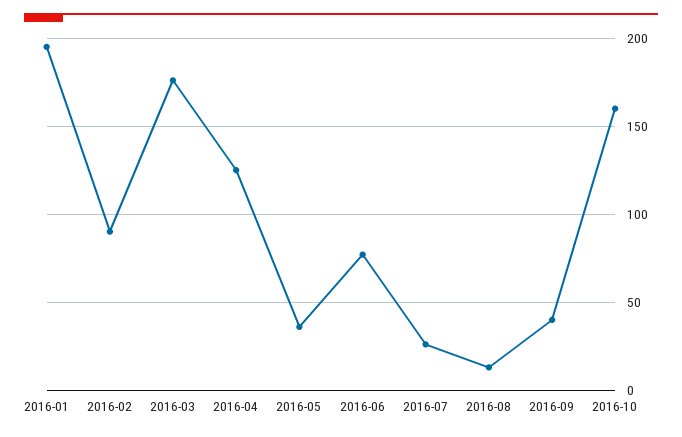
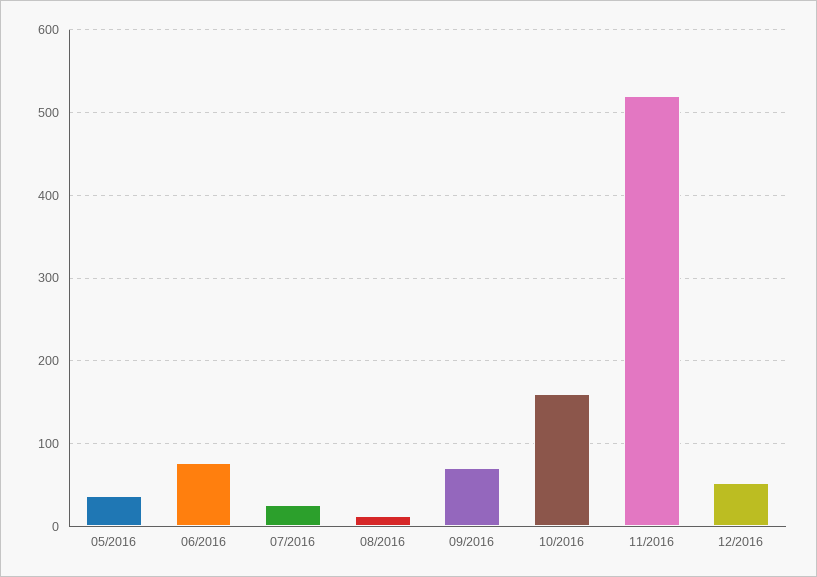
2016-01: 195 -> none
2016-02: 90 -> none
2016-03: 175 -> none
2016-04: 125 -> none
2016-09: 40 -> 70
11/2016: none -> 520
12/2016: none -> 50

